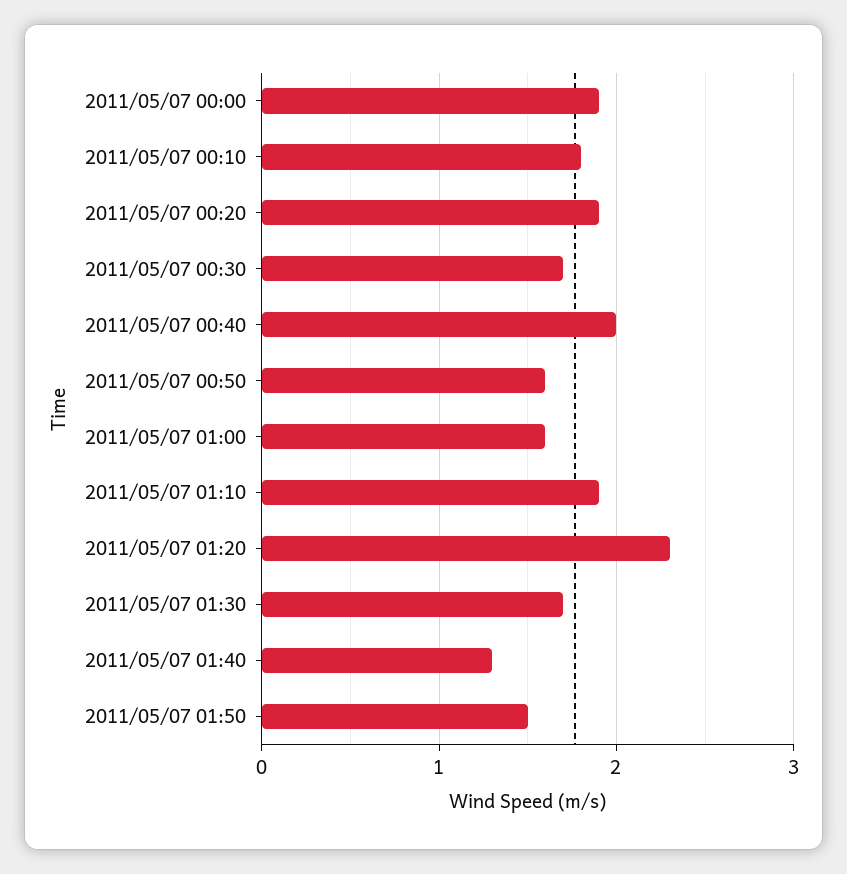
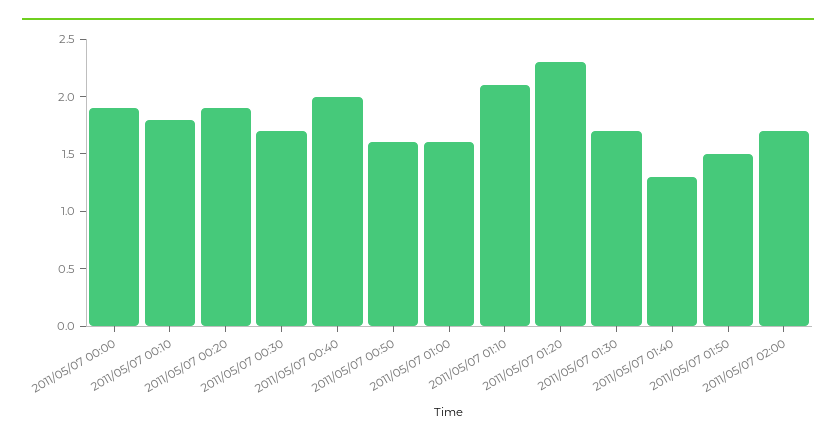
2011/05/07 01:10: 1.9 -> 2.1
2011/05/07 02:00: none -> 1.7

